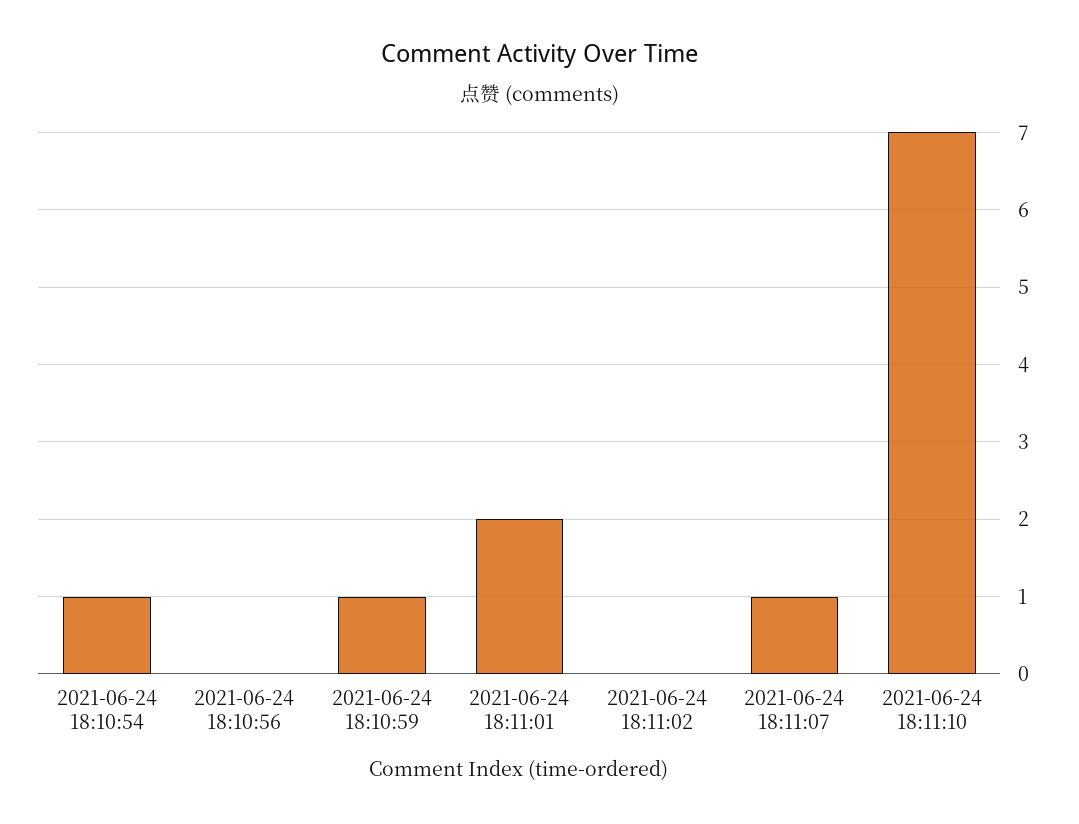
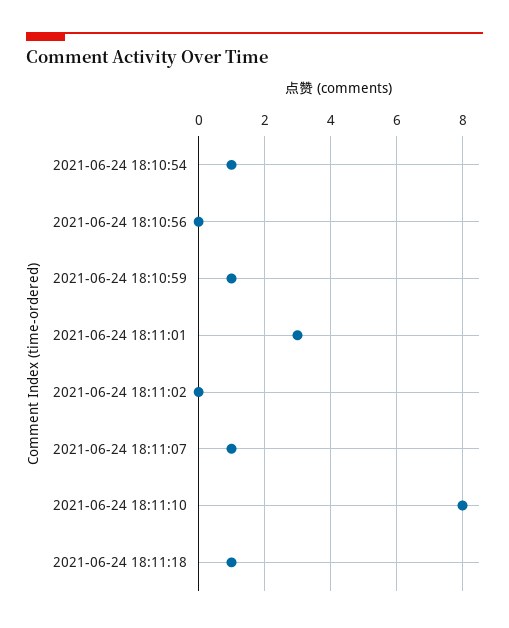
2021-06-24 18:11:01: 2 -> 3
2021-06-24 18:11:10: 7 -> 8
2021-06-24 18:11:18: none -> 1

